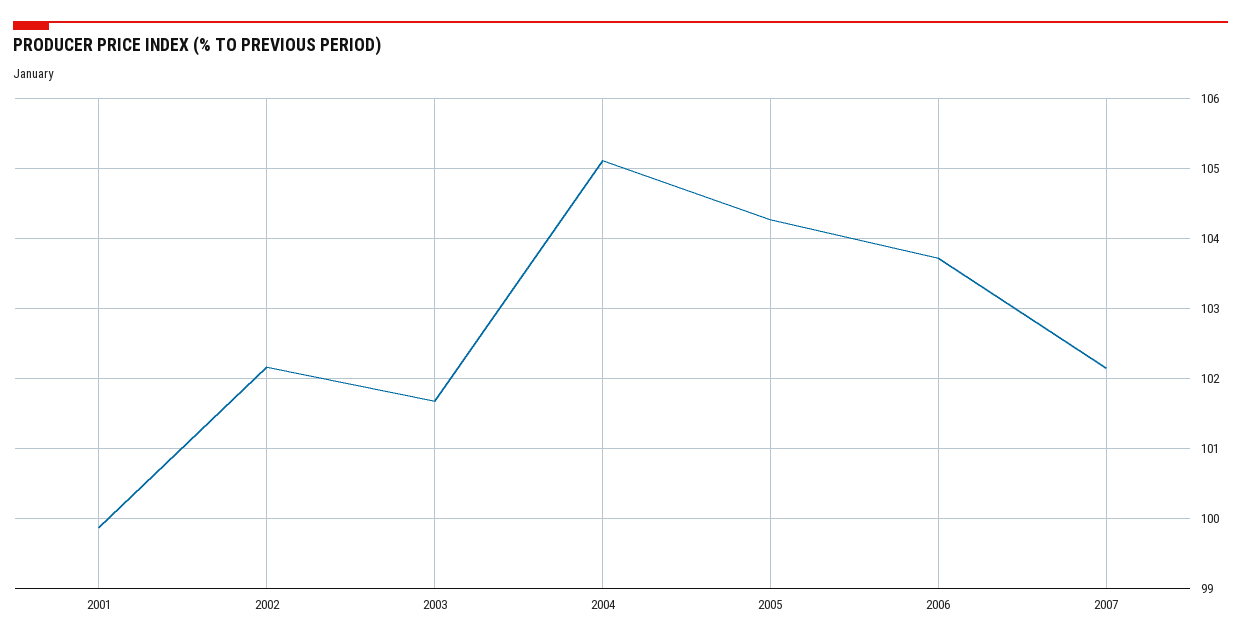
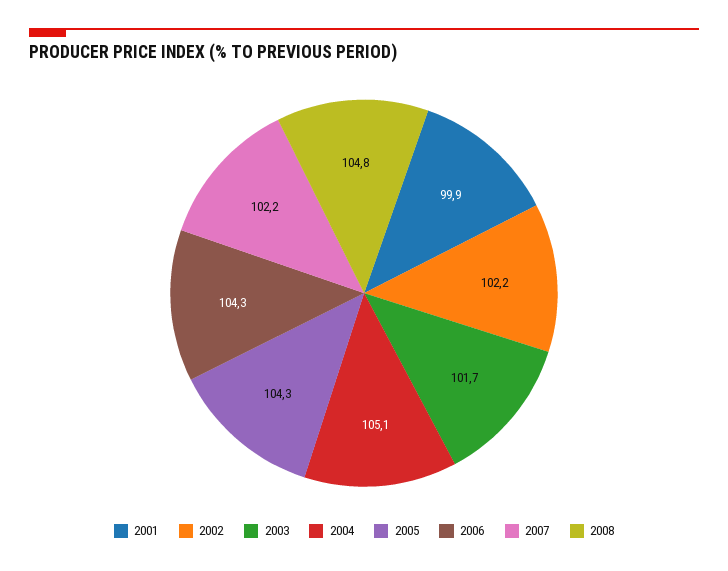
2006: 103.7 -> 104.3
2008: none -> 104.8

